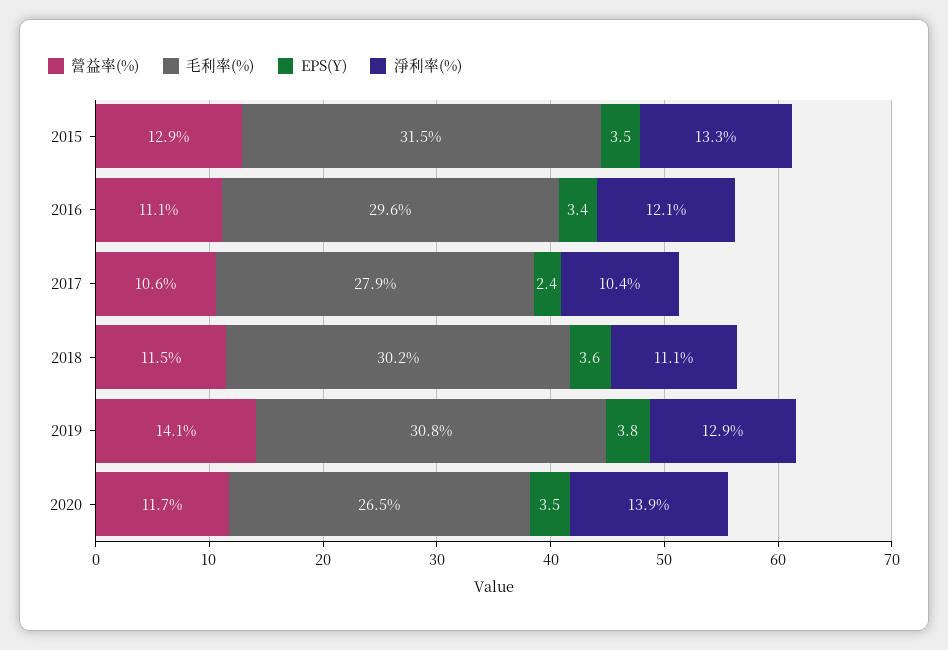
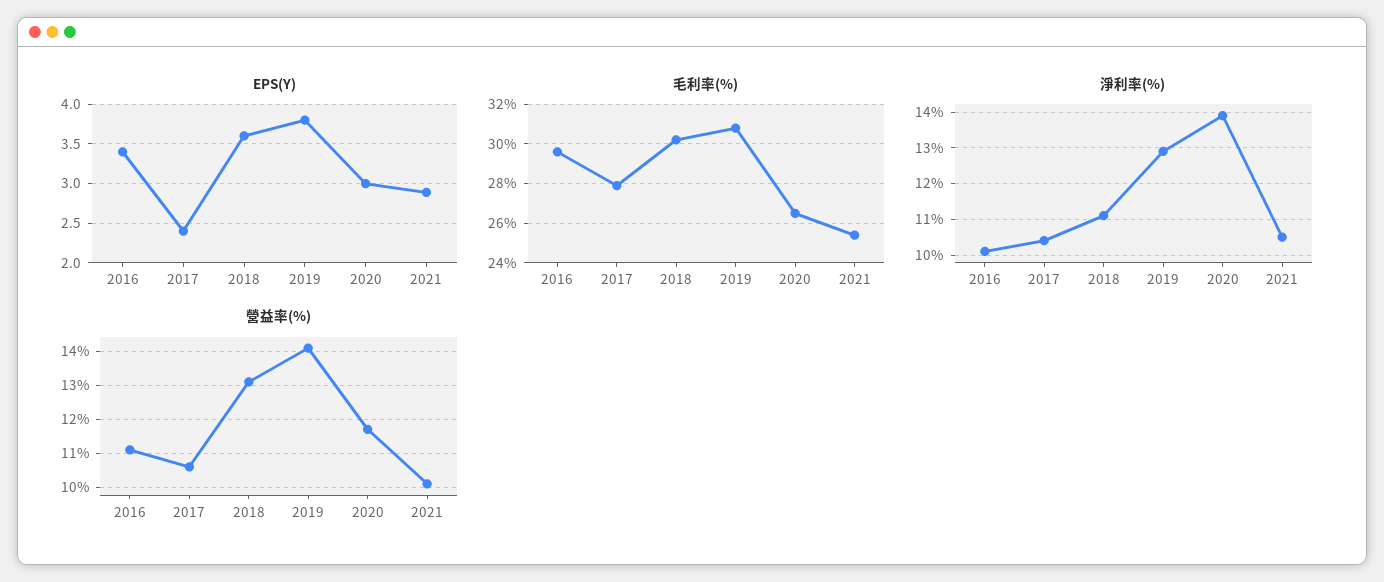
營益率(%), 2015: 12.9 -> none
毛利率(%), 2015: 31.5 -> none
EPS(Y), 2015: 3.5 -> none
淨利率(%), 2015: 13.3 -> none
淨利率(%), 2016: 12.1 -> 10
營益率(%), 2018: 11.5 -> 13
EPS(Y), 2020: 3.5 -> 3
EPS(Y), 2021: none -> 2.9
毛利率(%), 2021: none -> 25.5
淨利率(%), 2021: none -> 10.5
營益率(%), 2021: none -> 10

